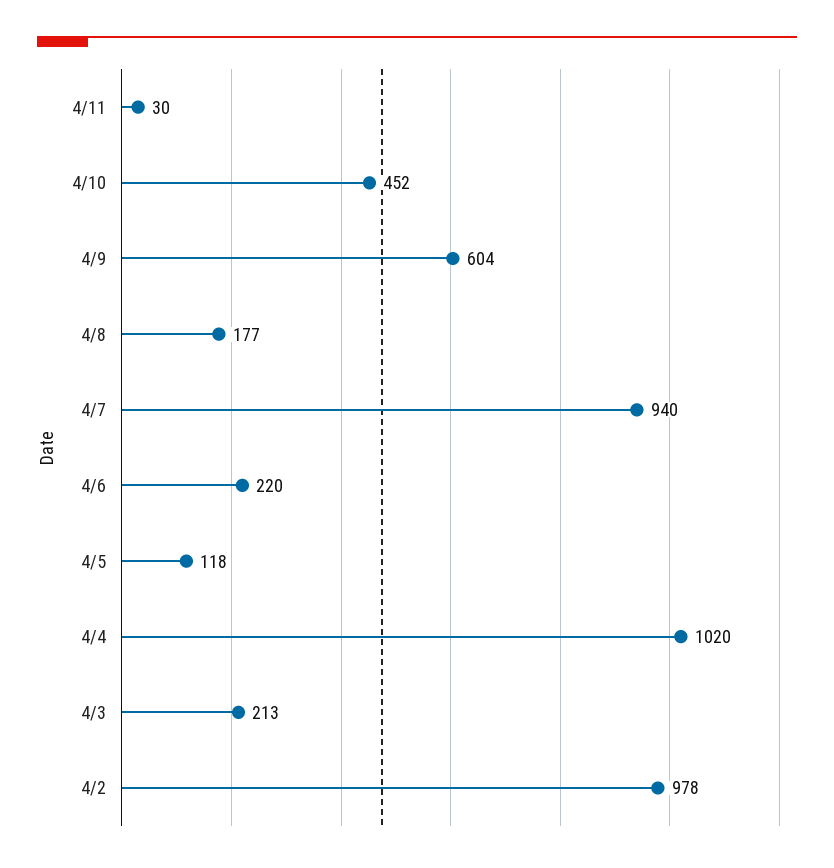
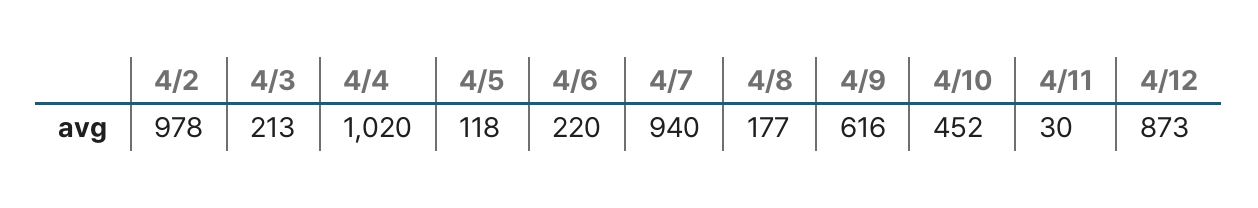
4/9: 604 -> 616
4/12: none -> 873

